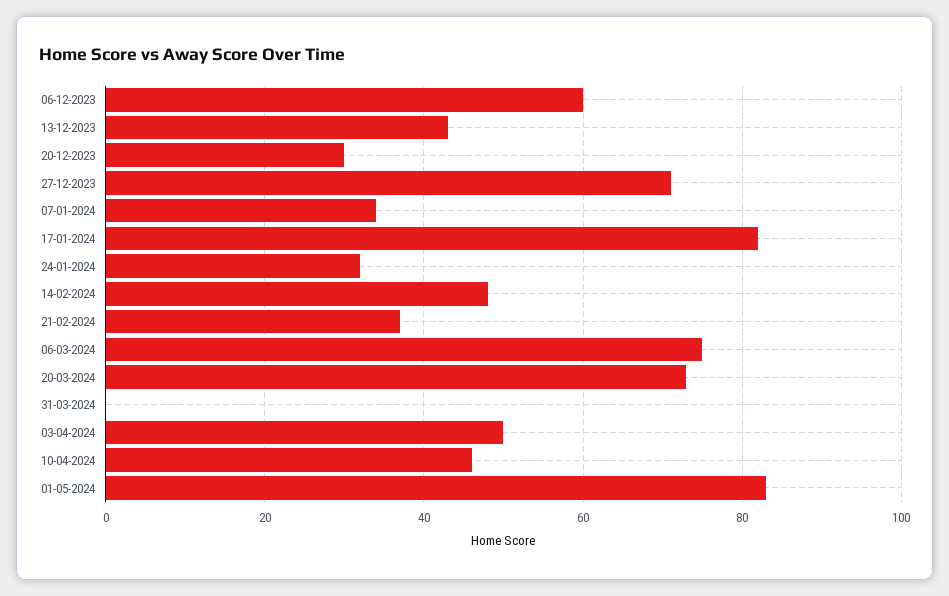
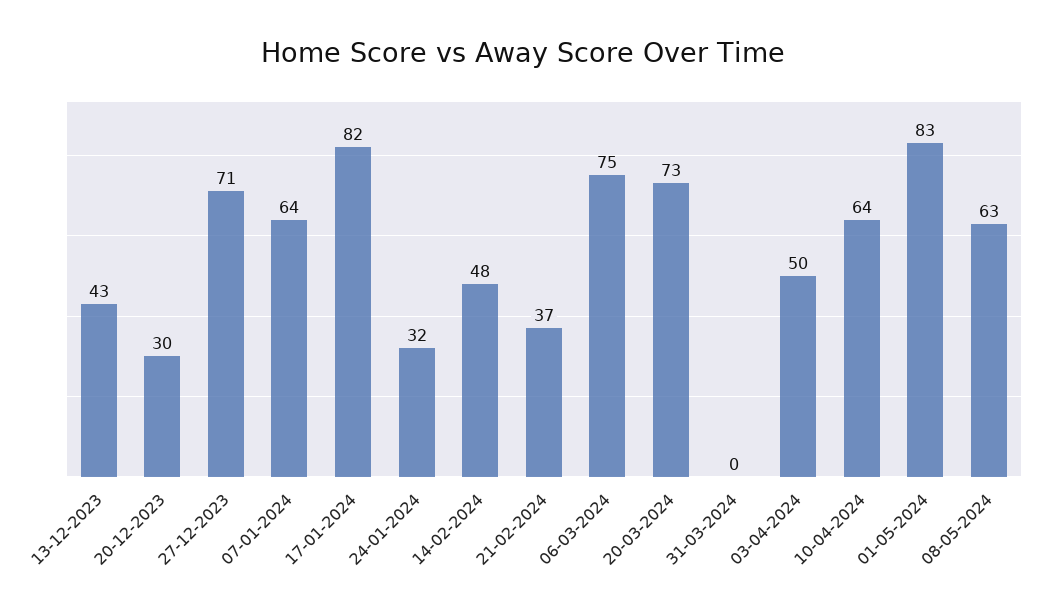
06-12-2023: 60 -> none
07-01-2024: 35 -> 64
10-04-2024: 45 -> 64
08-05-2024: none -> 63

